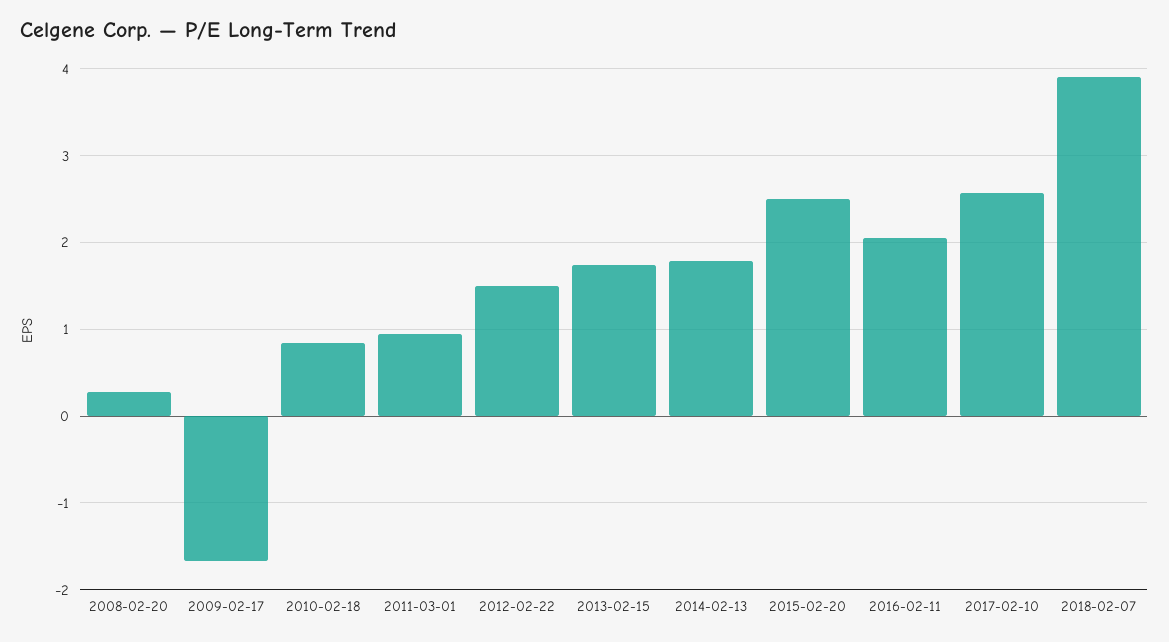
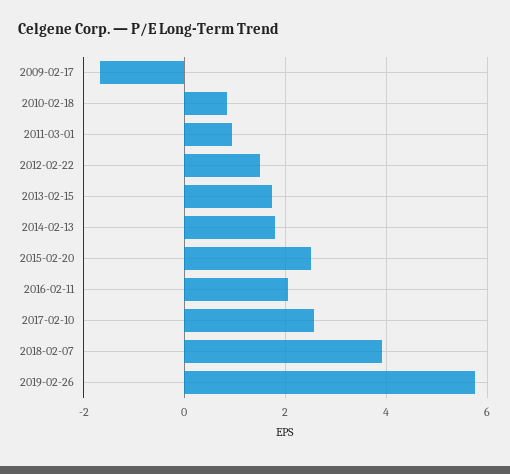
2008-02-20: 0.3 -> none
2019-02-26: none -> 5.8

